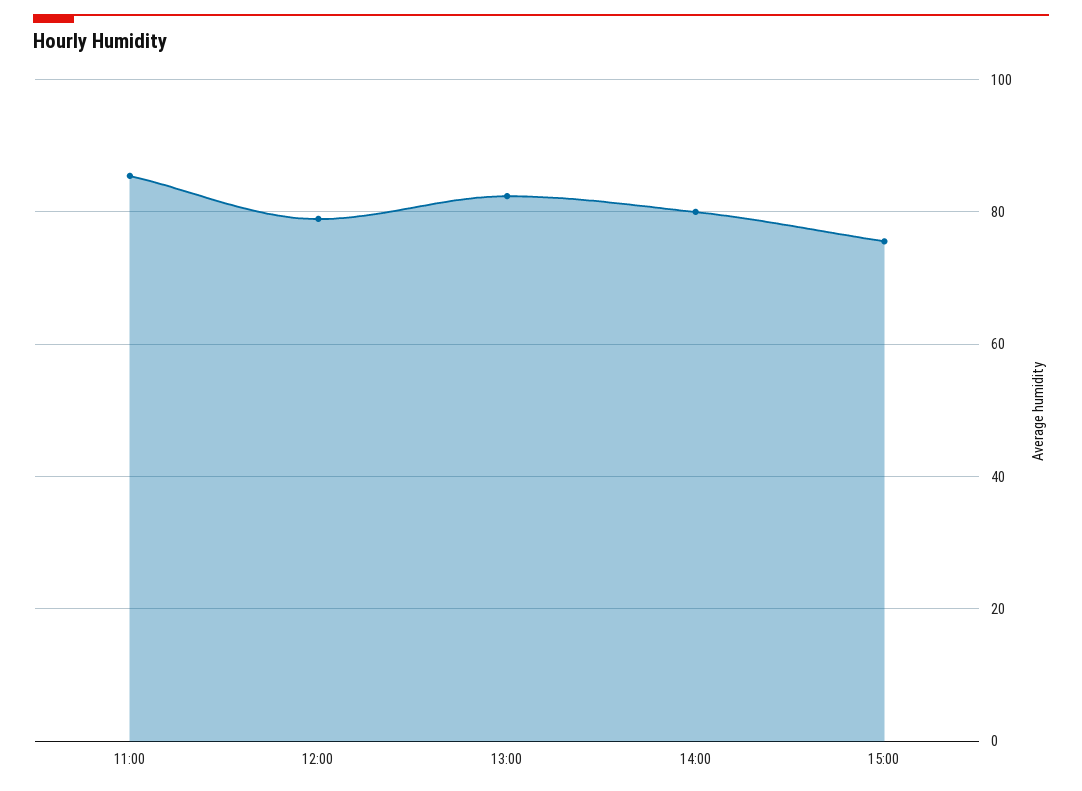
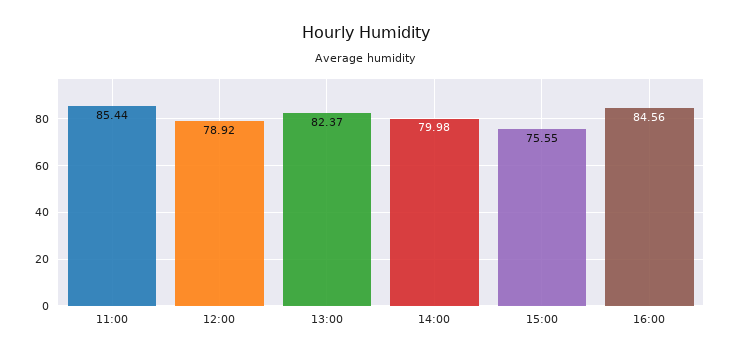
16:00: none -> 84.56

